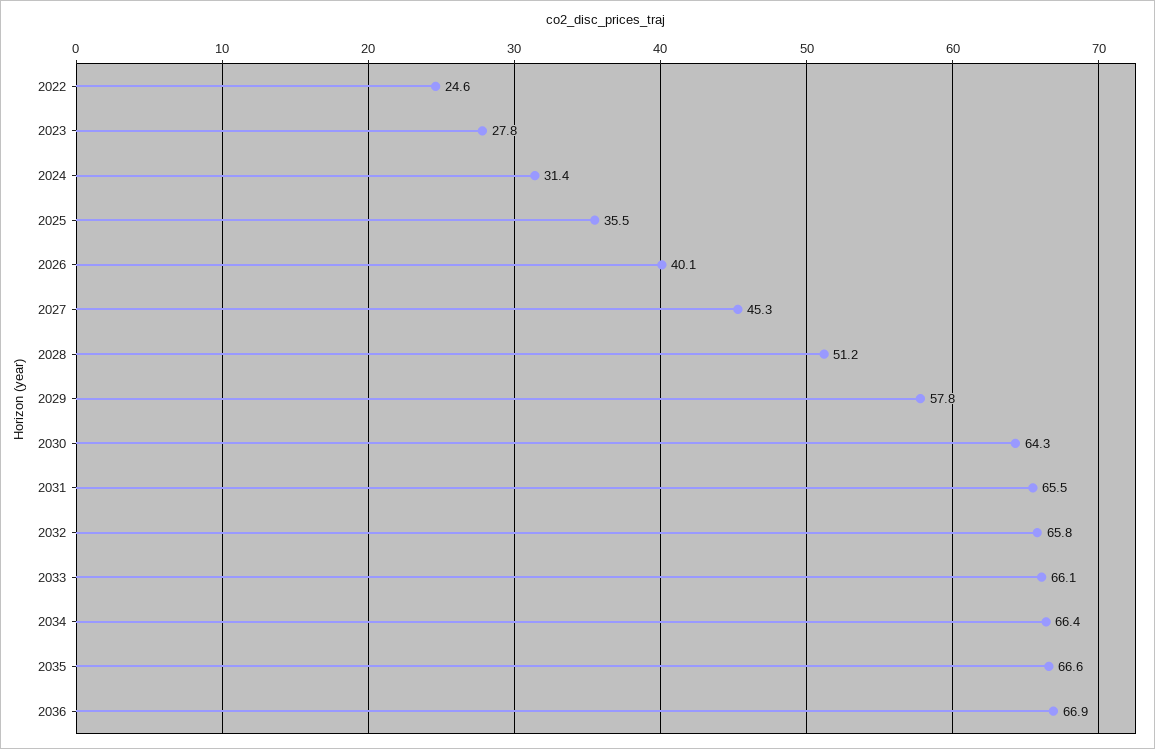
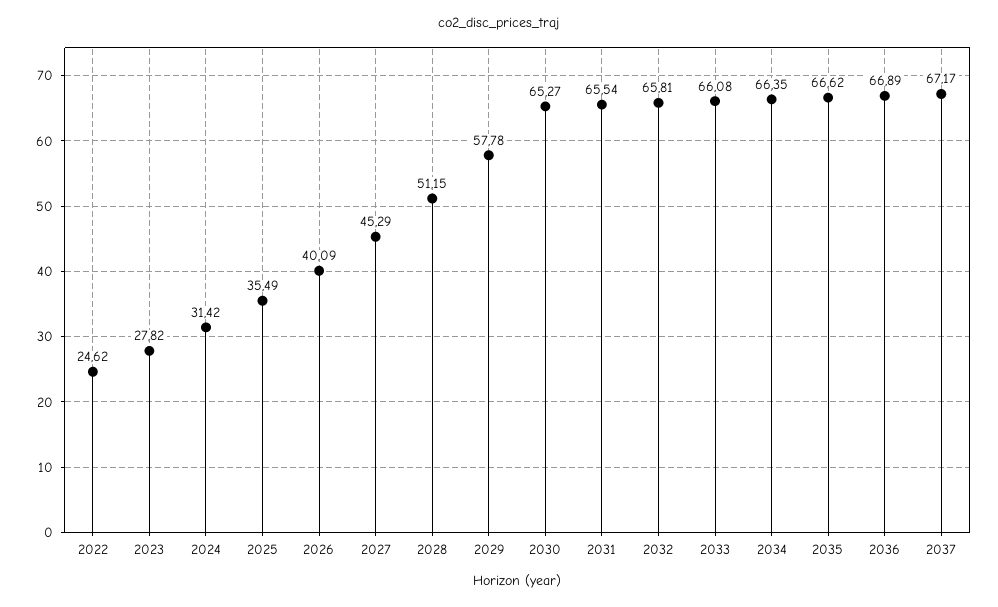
2030: 64.3 -> 65.27
2037: none -> 67.17

